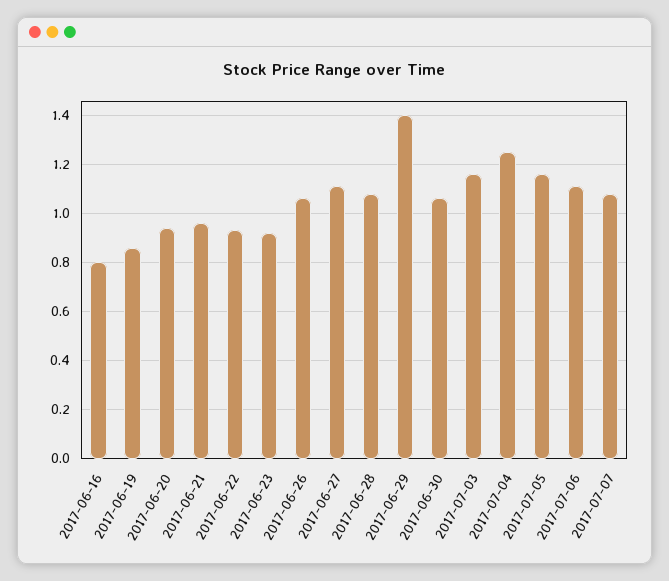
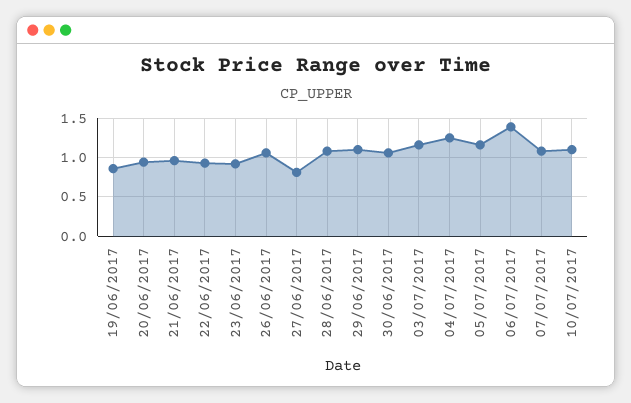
2017-06-16: 0.8 -> none
2017-06-27: 1.1 -> 0.8
2017-06-29: 1.4 -> 1.1
2017-07-06: 1.1 -> 1.4
10/07/2017: none -> 1.1

